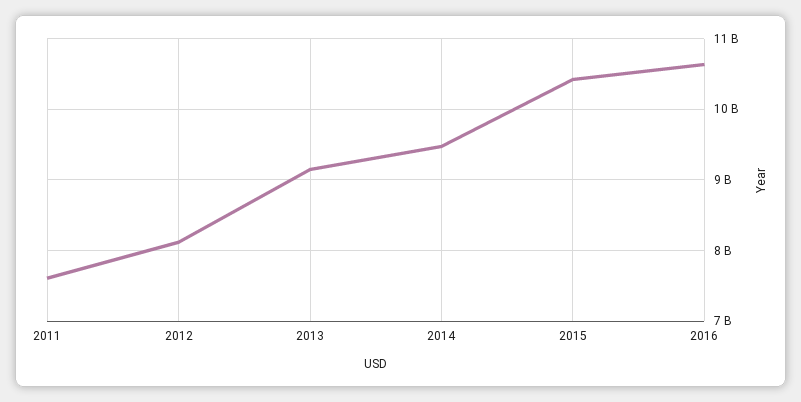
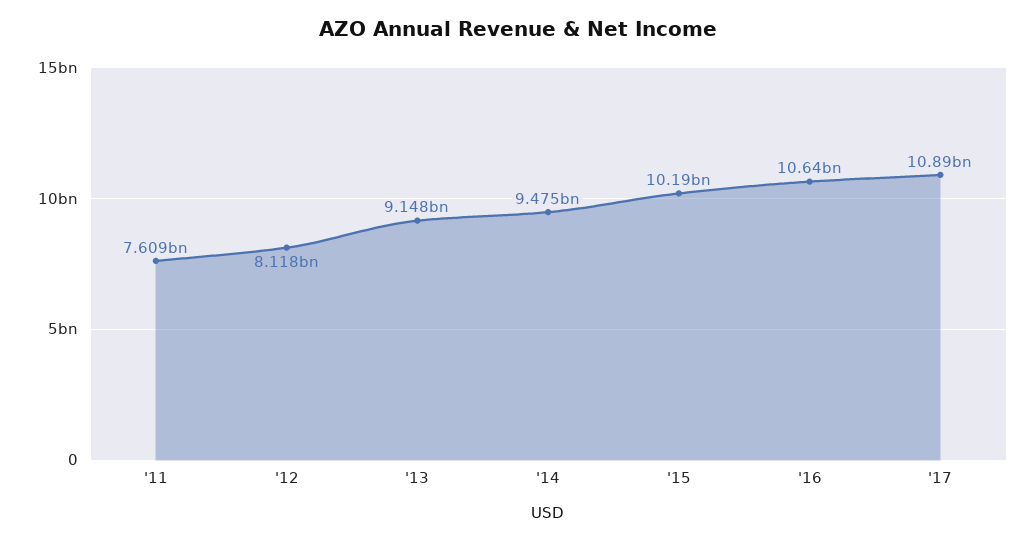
2015: 10400000000 -> 10190000000
'17: none -> 10890000000

